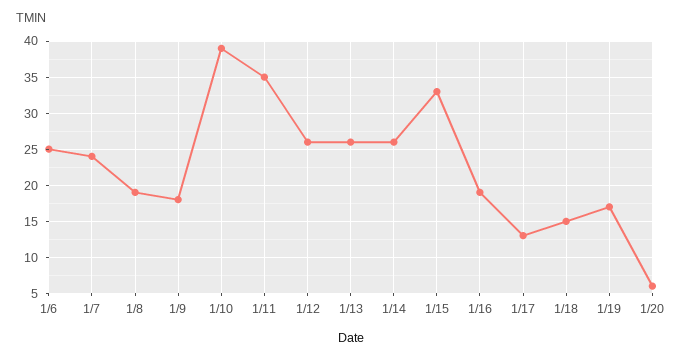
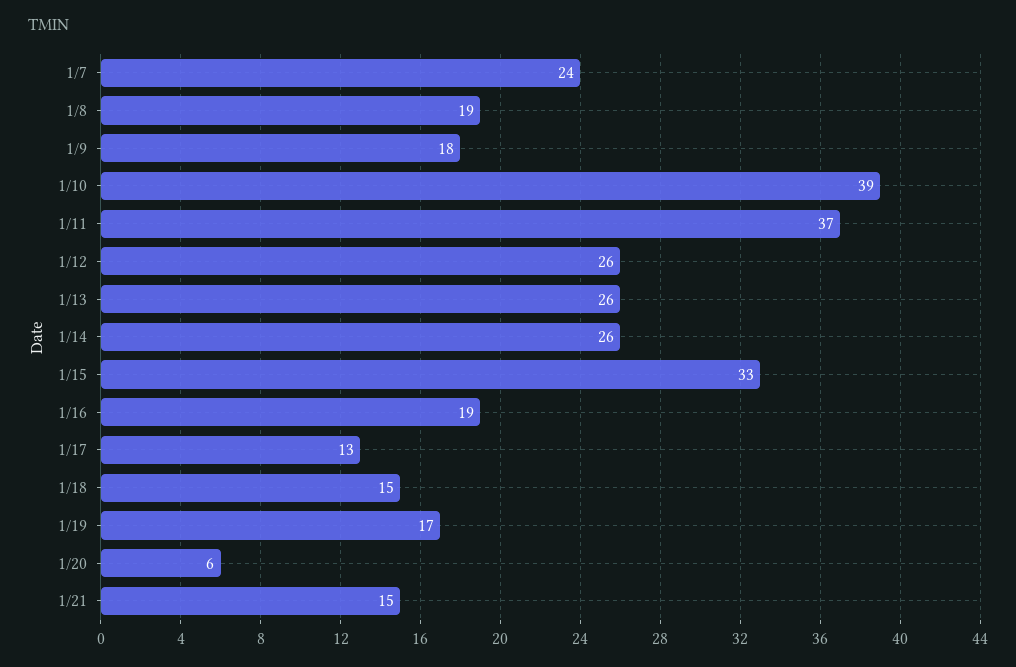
1/6: 25 -> none
1/11: 35 -> 37
1/21: none -> 15

